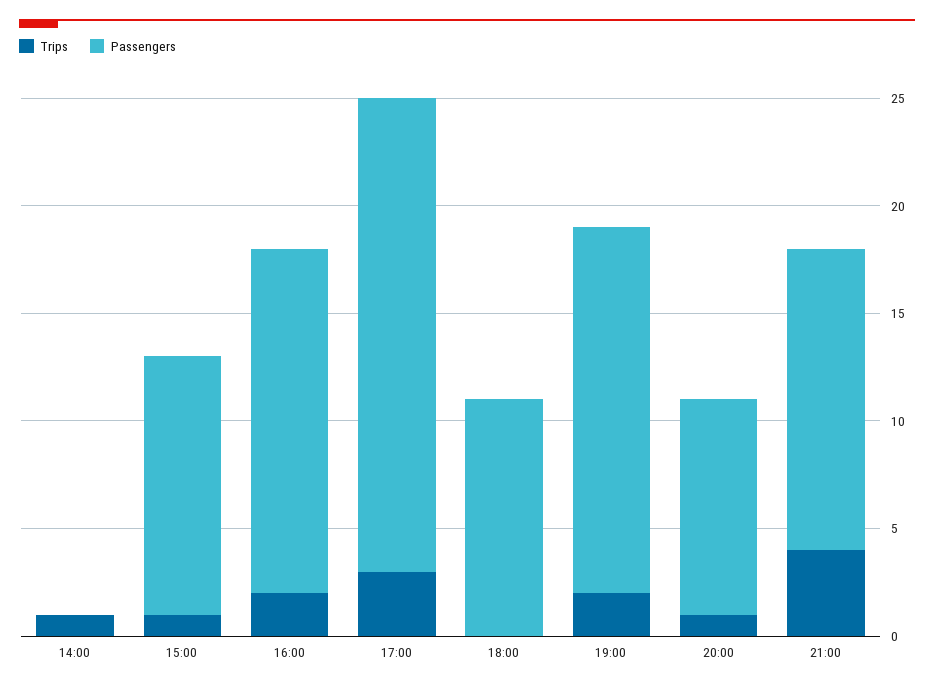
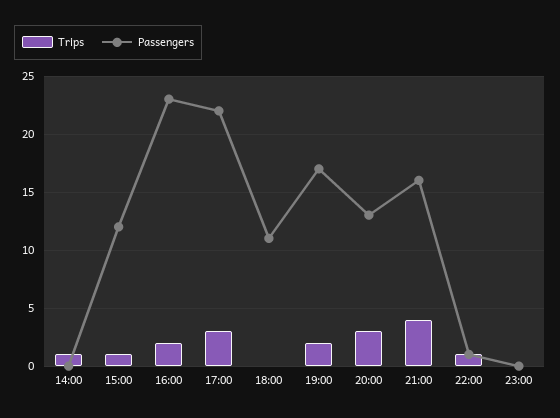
Passengers, 16:00: 16 -> 23
Trips, 20:00: 1 -> 3
Passengers, 20:00: 10 -> 13
Passengers, 21:00: 14 -> 16
Trips, 22:00: none -> 1
Passengers, 22:00: none -> 1
Trips, 23:00: none -> 0
Passengers, 23:00: none -> 0

